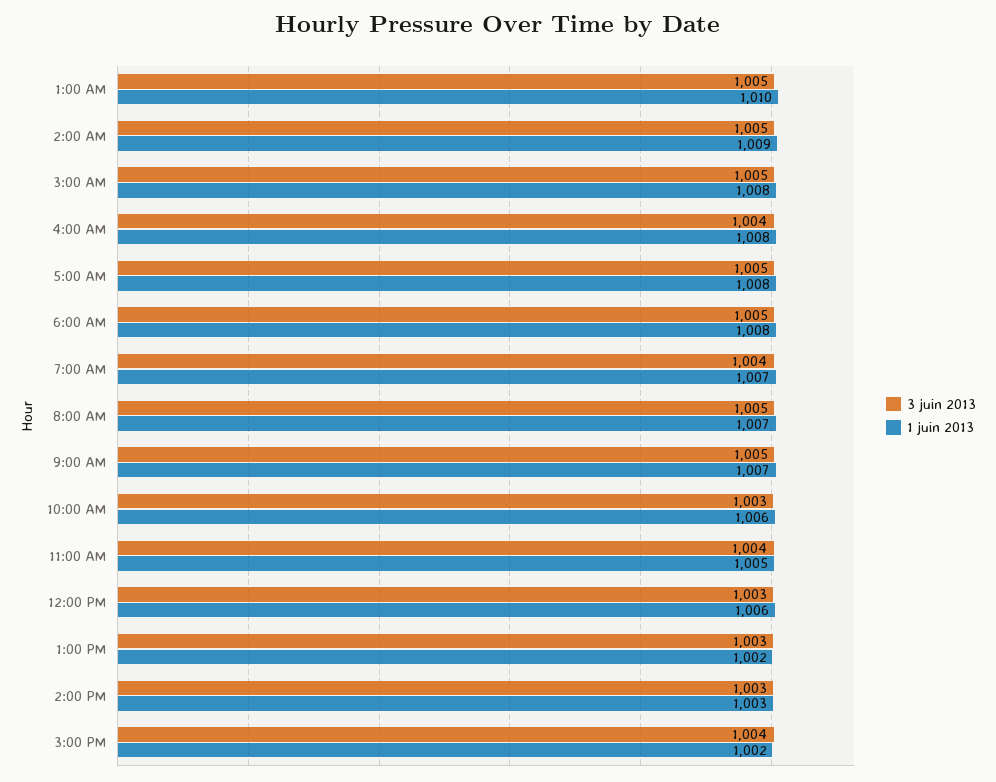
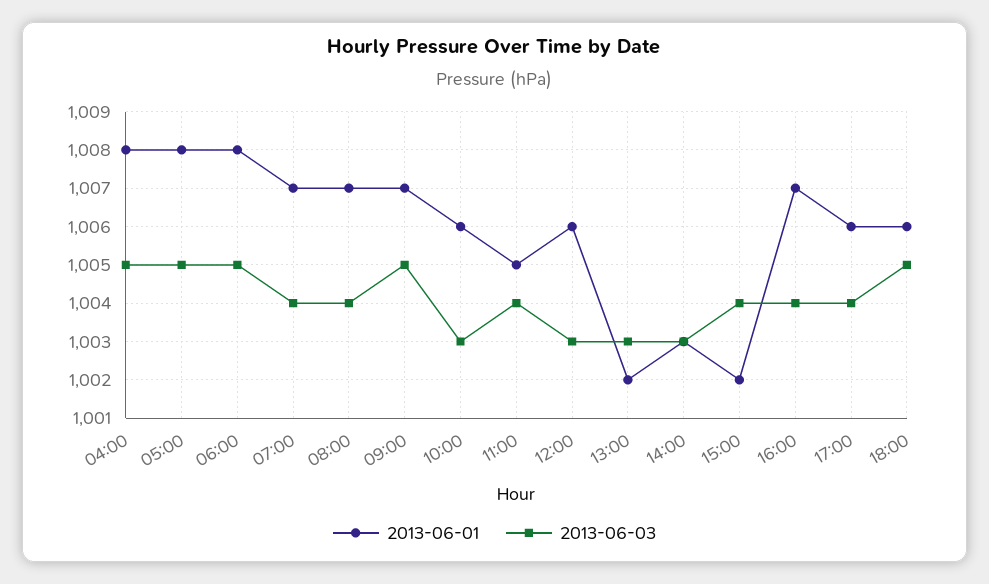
3 juin 2013, 1:00 AM: 1005 -> none
1 juin 2013, 1:00 AM: 1010 -> none
3 juin 2013, 2:00 AM: 1005 -> none
1 juin 2013, 2:00 AM: 1009 -> none
3 juin 2013, 3:00 AM: 1005 -> none
1 juin 2013, 3:00 AM: 1008 -> none
3 juin 2013, 4:00 AM: 1004 -> 1005
3 juin 2013, 8:00 AM: 1005 -> 1004
1 juin 2013, 16:00: none -> 1007
3 juin 2013, 16:00: none -> 1004
1 juin 2013, 17:00: none -> 1006
3 juin 2013, 17:00: none -> 1004
1 juin 2013, 18:00: none -> 1006
3 juin 2013, 18:00: none -> 1005

